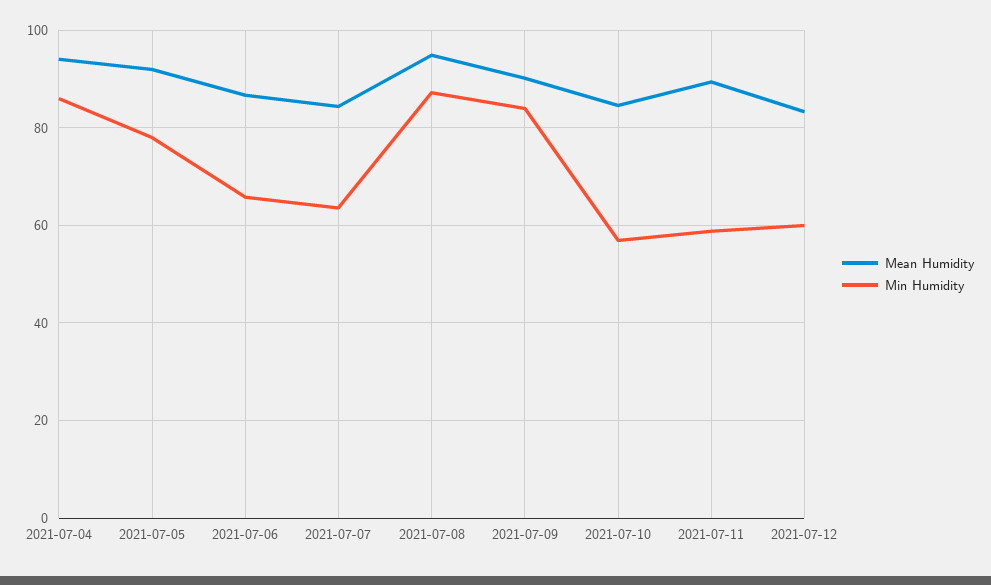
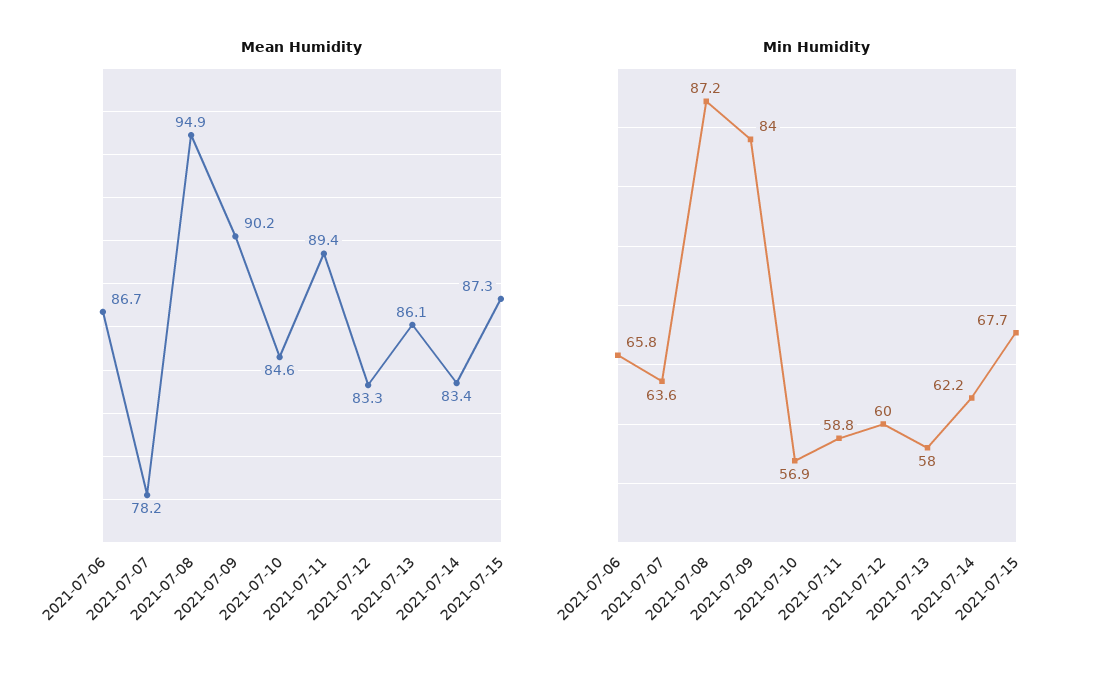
Mean Humidity, 2021-07-04: 94 -> none
Min Humidity, 2021-07-04: 86 -> none
Mean Humidity, 2021-07-05: 92 -> none
Min Humidity, 2021-07-05: 78 -> none
Mean Humidity, 2021-07-07: 84 -> 78.2
Mean Humidity, 2021-07-13: none -> 86.1
Mean Humidity, 2021-07-14: none -> 83.4
Mean Humidity, 2021-07-15: none -> 87.3
Min Humidity, 2021-07-13: none -> 58
Min Humidity, 2021-07-14: none -> 62.2
Min Humidity, 2021-07-15: none -> 67.7

